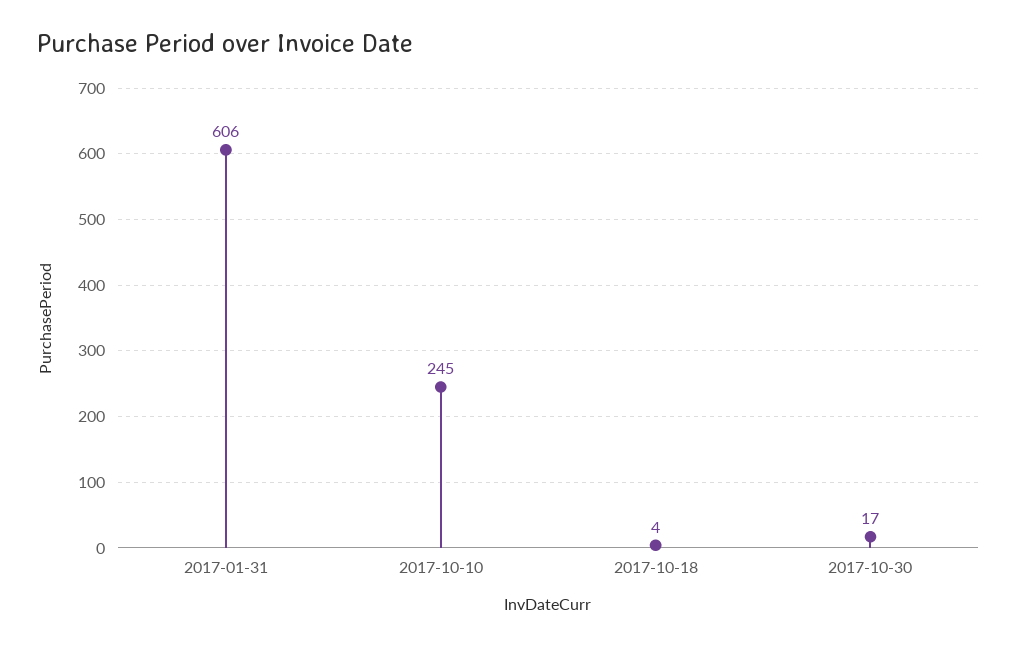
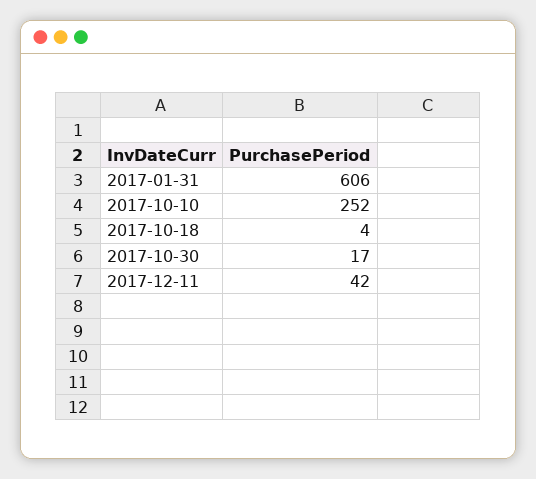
2017-10-10: 245 -> 252
2017-12-11: none -> 42

